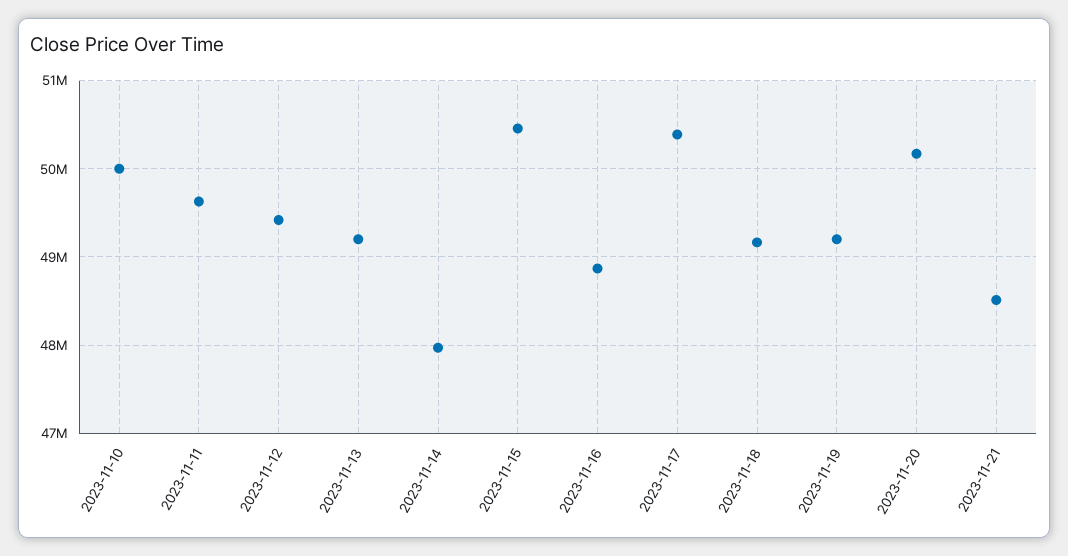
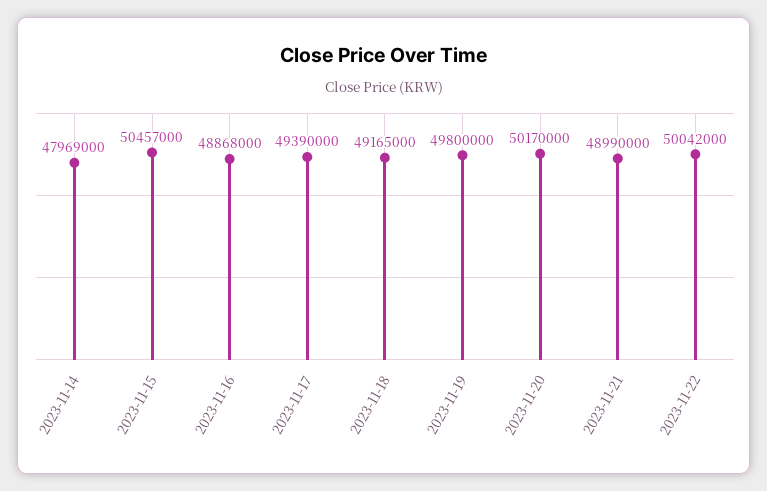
2023-11-10: 50000000 -> none
2023-11-11: 49600000 -> none
2023-11-12: 49400000 -> none
2023-11-13: 49200000 -> none
2023-11-17: 50400000 -> 49390000
2023-11-19: 49200000 -> 49800000
2023-11-21: 48500000 -> 48990000
2023-11-22: none -> 50042000

